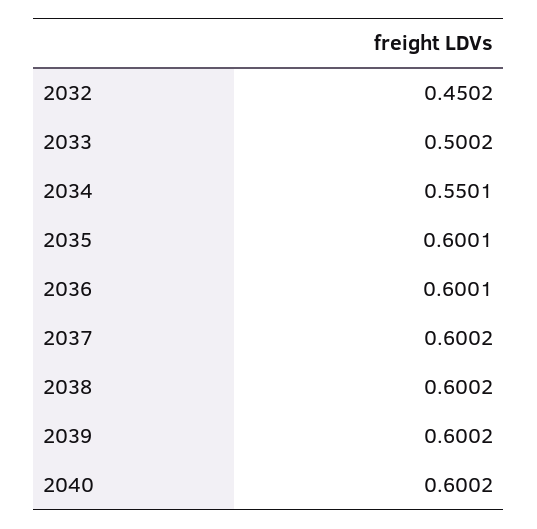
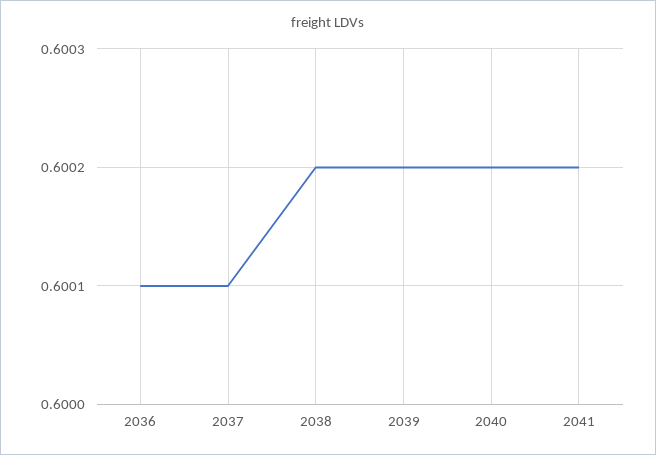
2032: 0.4502 -> none
2033: 0.5002 -> none
2034: 0.5501 -> none
2035: 0.6001 -> none
2037: 0.6002 -> 0.6001
2041: none -> 0.6002

